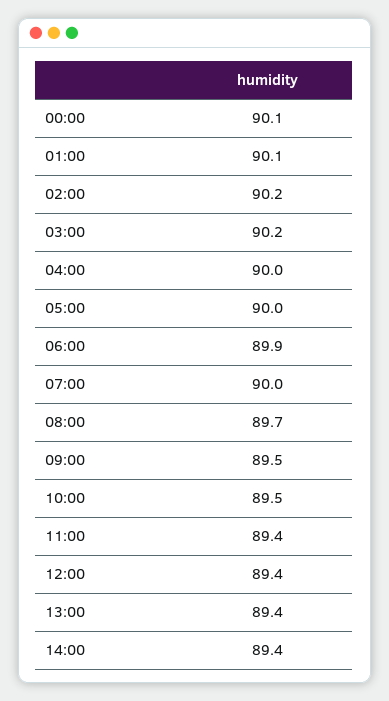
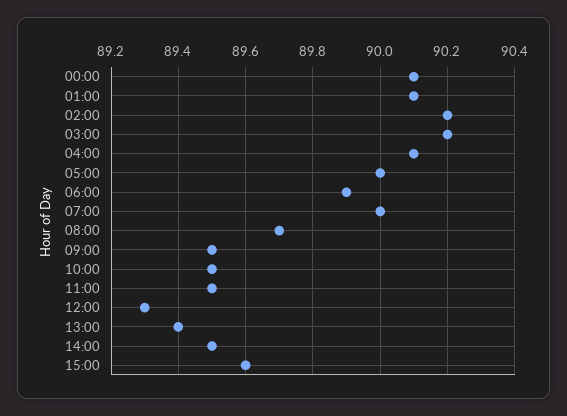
04:00: 90 -> 90.1
11:00: 89.4 -> 89.5
12:00: 89.4 -> 89.3
14:00: 89.4 -> 89.5
15:00: none -> 89.6

